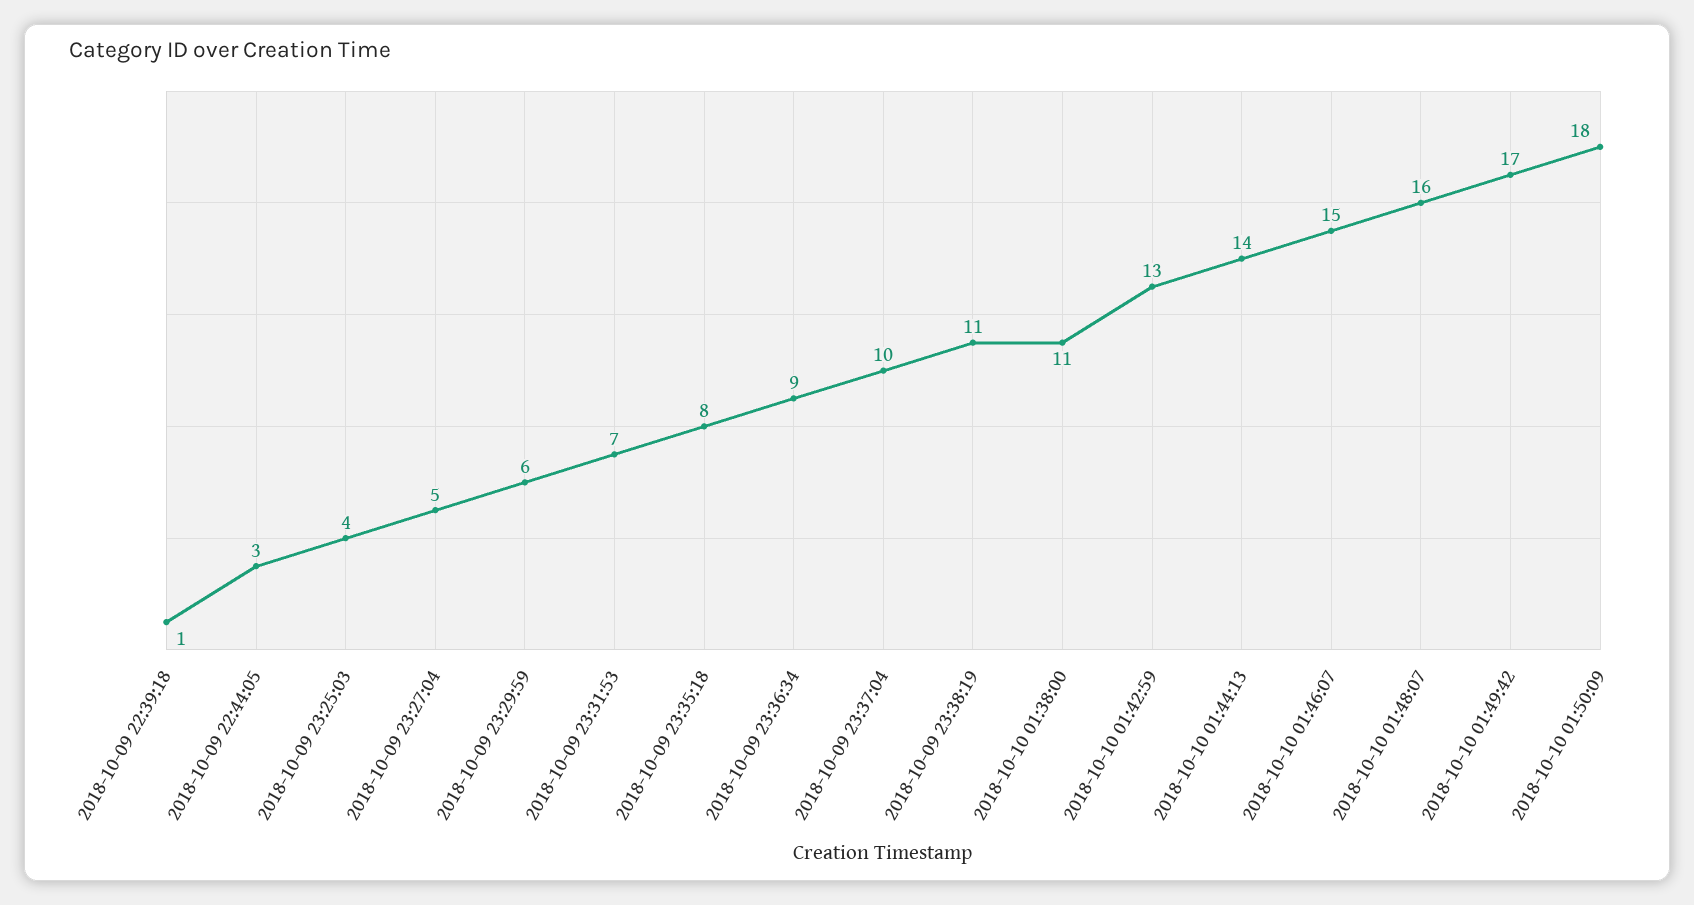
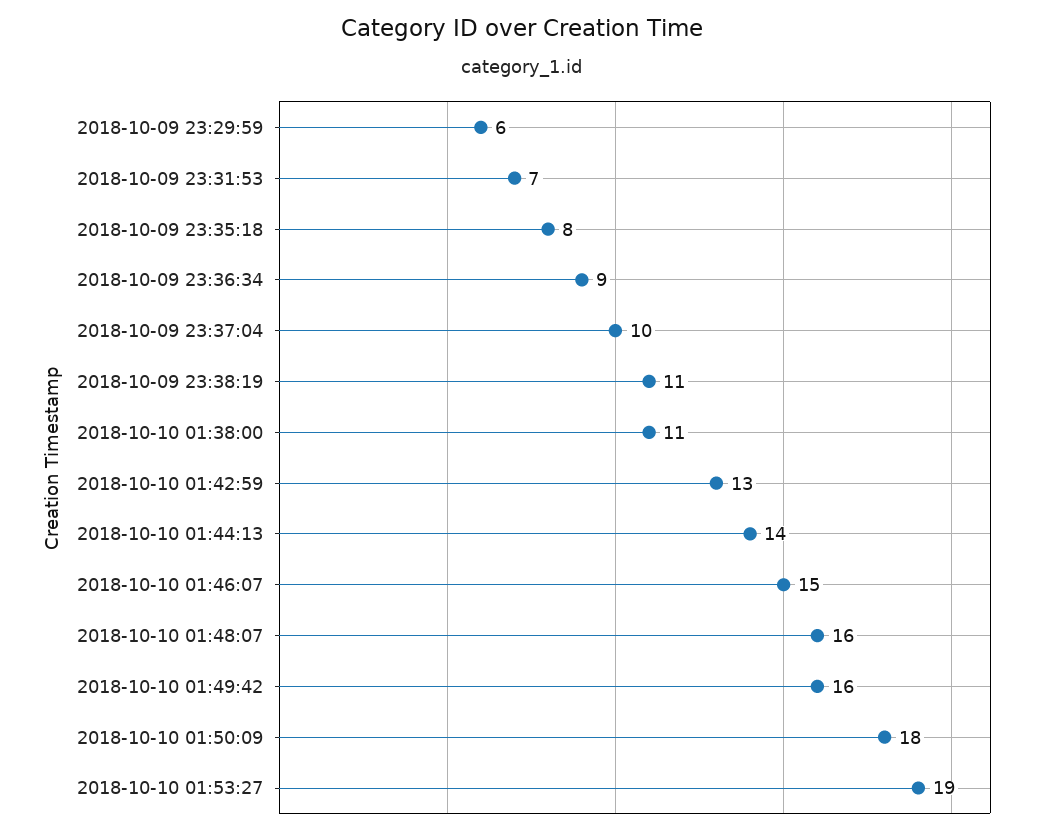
2018-10-09 22:39:18: 1 -> none
2018-10-09 22:44:05: 3 -> none
2018-10-09 23:25:03: 4 -> none
2018-10-09 23:27:04: 5 -> none
2018-10-10 01:49:42: 17 -> 16
2018-10-10 01:53:27: none -> 19

